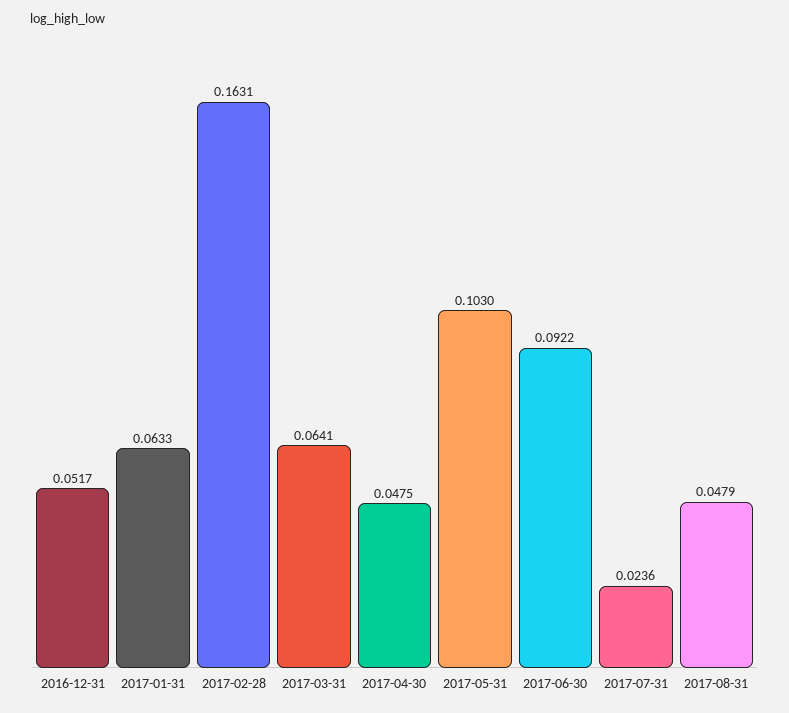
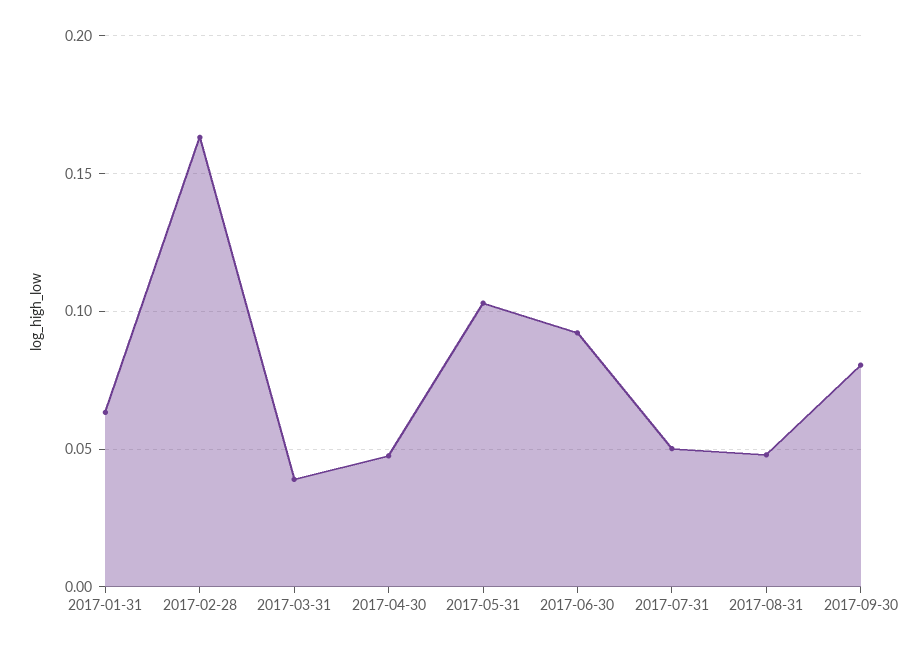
2016-12-31: 0.0517 -> none
2017-03-31: 0.0641 -> 0.04
2017-07-31: 0.0236 -> 0.05
2017-09-30: none -> 0.08

